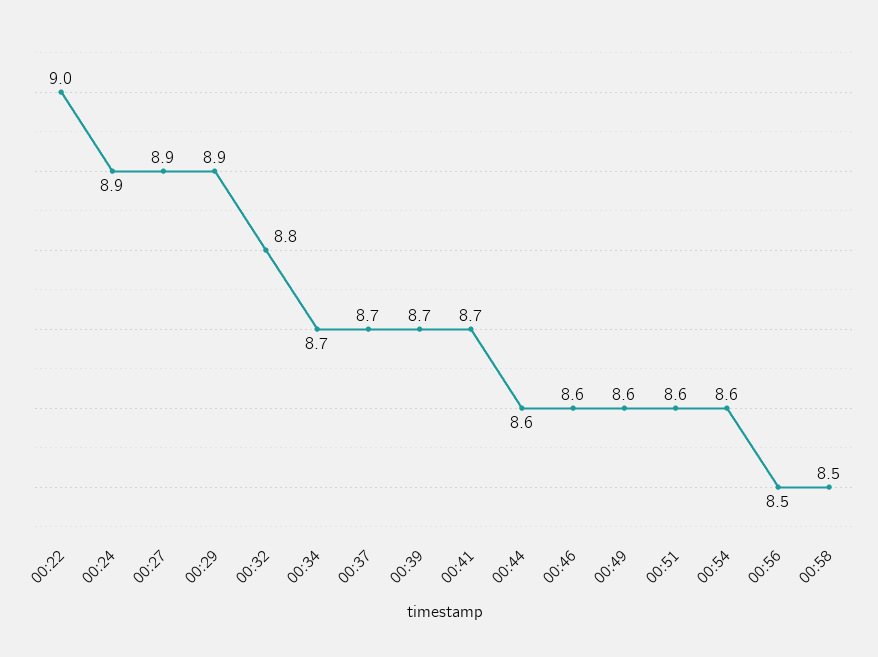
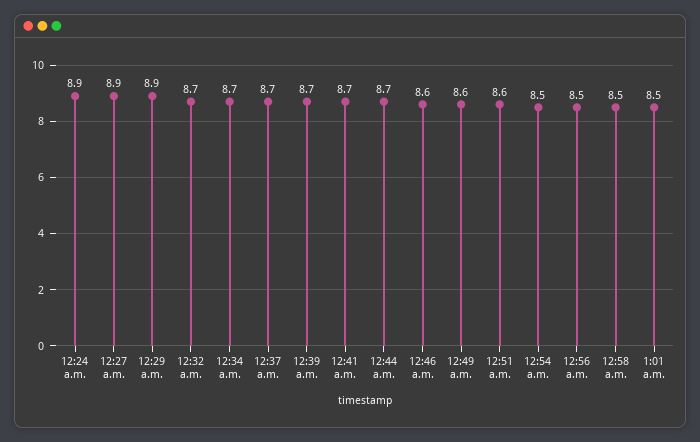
00:22: 9 -> none
00:32: 8.8 -> 8.7
00:44: 8.6 -> 8.7
00:54: 8.6 -> 8.5
1:01 a.m.: none -> 8.5

